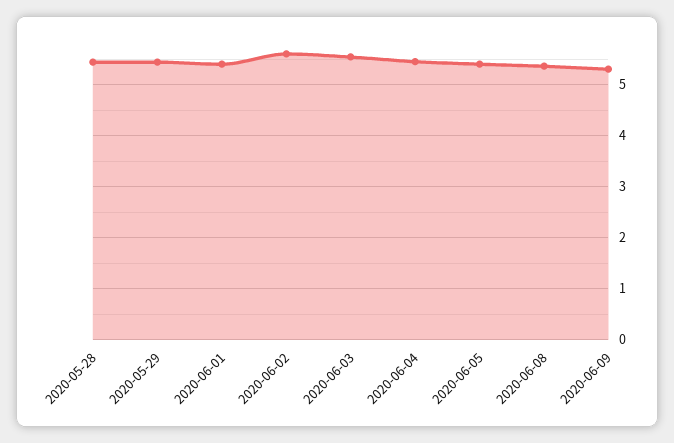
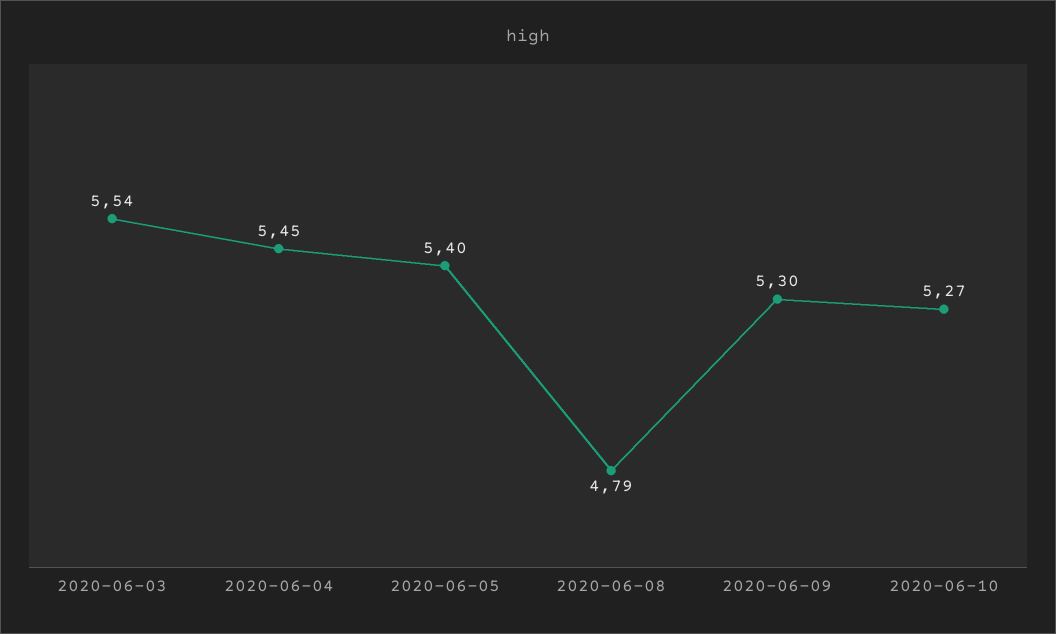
2020-05-28: 5.4 -> none
2020-05-29: 5.4 -> none
2020-06-01: 5.4 -> none
2020-06-02: 5.6 -> none
2020-06-08: 5.4 -> 4.79
2020-06-10: none -> 5.27

